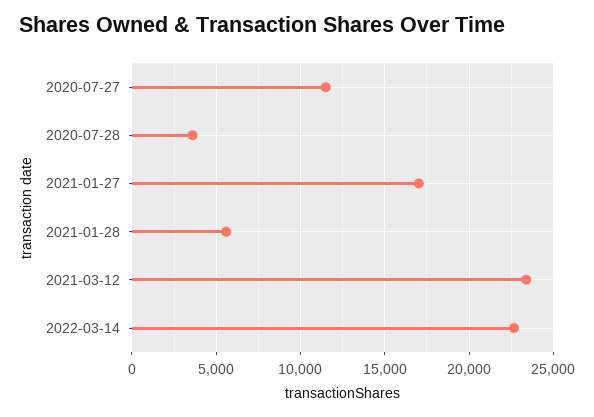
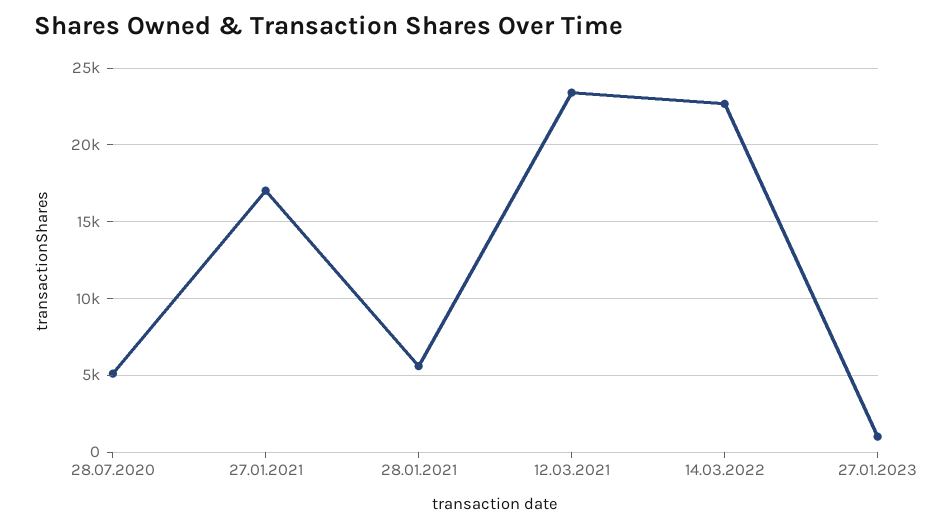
2020-07-27: 11500 -> none
2020-07-28: 3500 -> 5000
27.01.2023: none -> 1000

